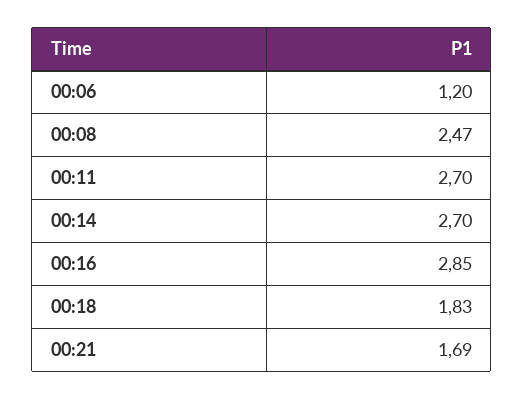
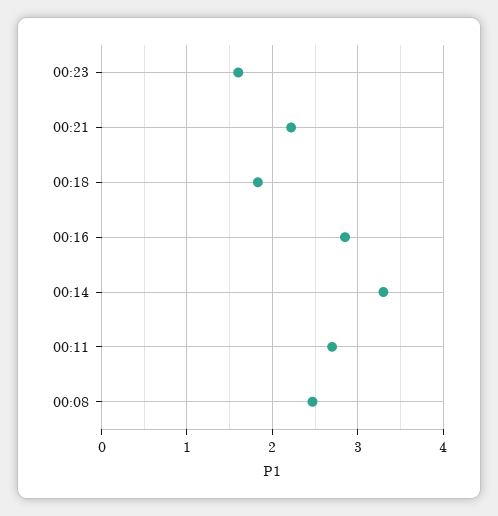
00:06: 1.2 -> none
00:14: 2.7 -> 3.3
00:21: 1.69 -> 2.2
00:23: none -> 1.6

